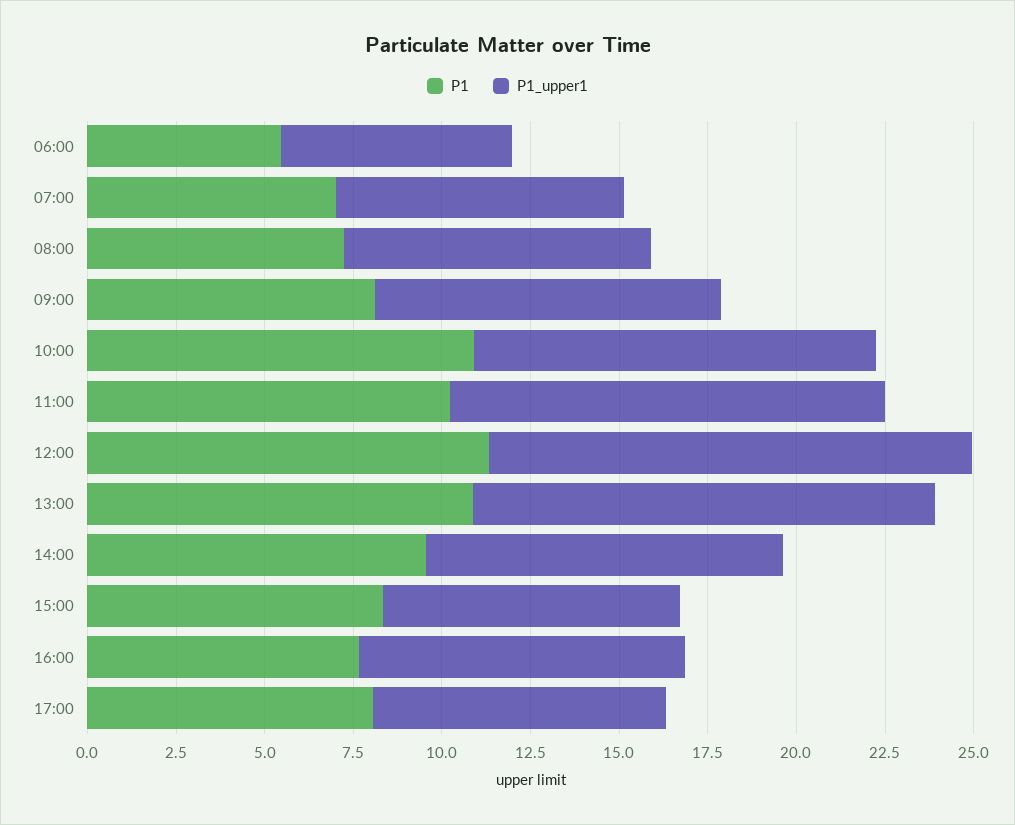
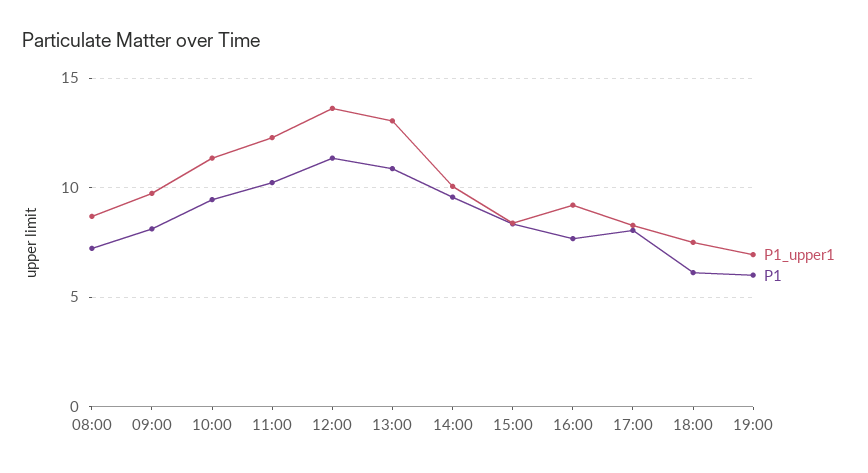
P1, 06:00: 5.5 -> none
P1_upper1, 06:00: 6.5 -> none
P1, 07:00: 7 -> none
P1_upper1, 07:00: 8 -> none
P1, 10:00: 11 -> 9.5
P1_upper1, 18:00: none -> 7.5
P1, 18:00: none -> 6
P1_upper1, 19:00: none -> 7
P1, 19:00: none -> 6

